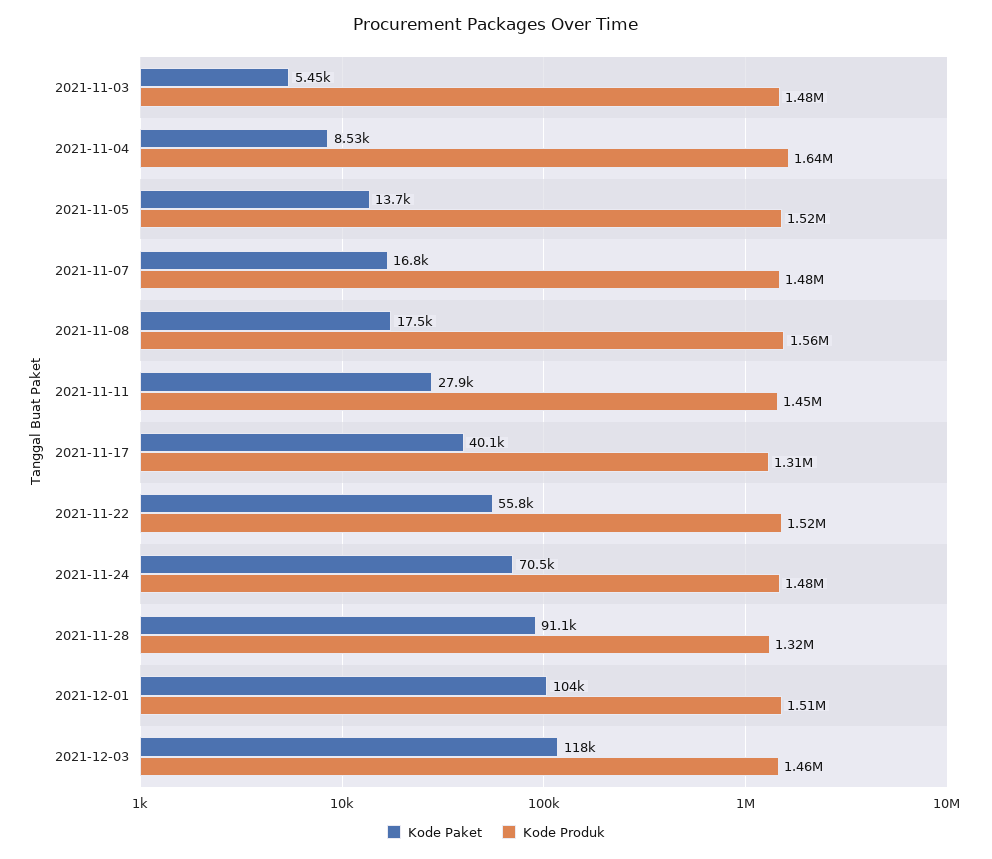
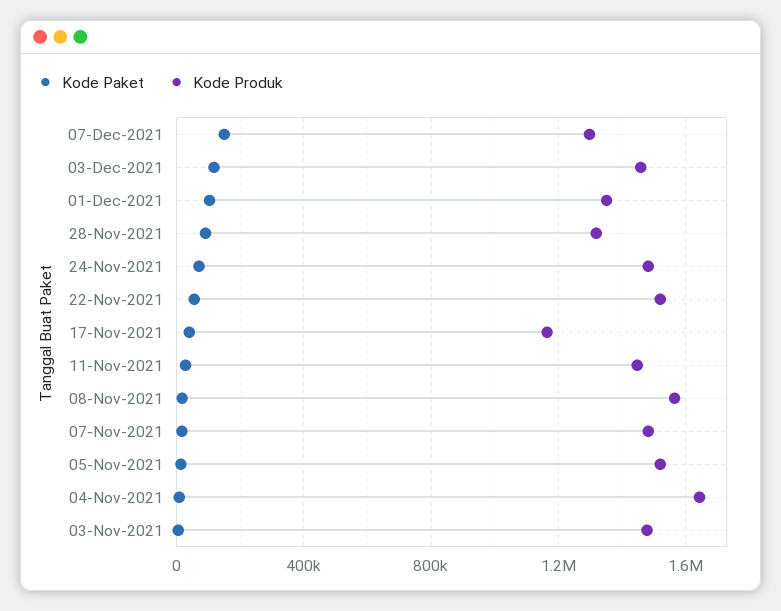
Kode Produk, 2021-11-17: 1310000 -> 1150000
Kode Produk, 2021-12-01: 1510000 -> 1350000
Kode Paket, 07-Dec-2021: none -> 150000
Kode Produk, 07-Dec-2021: none -> 1300000

